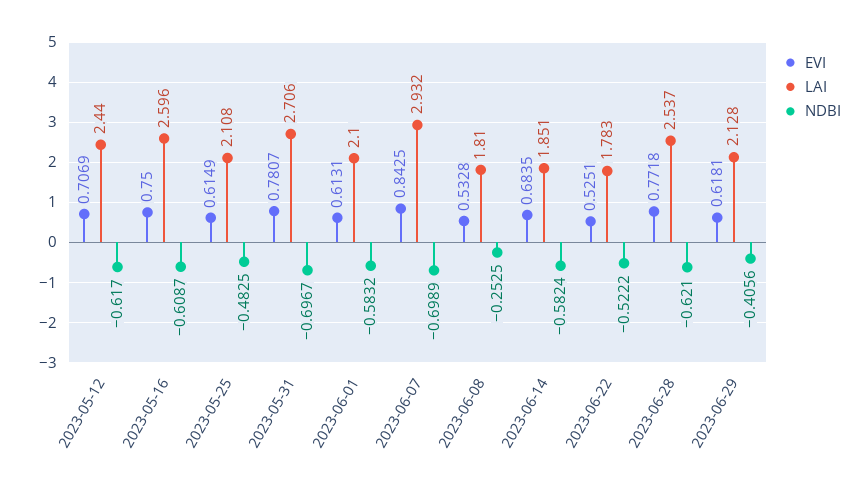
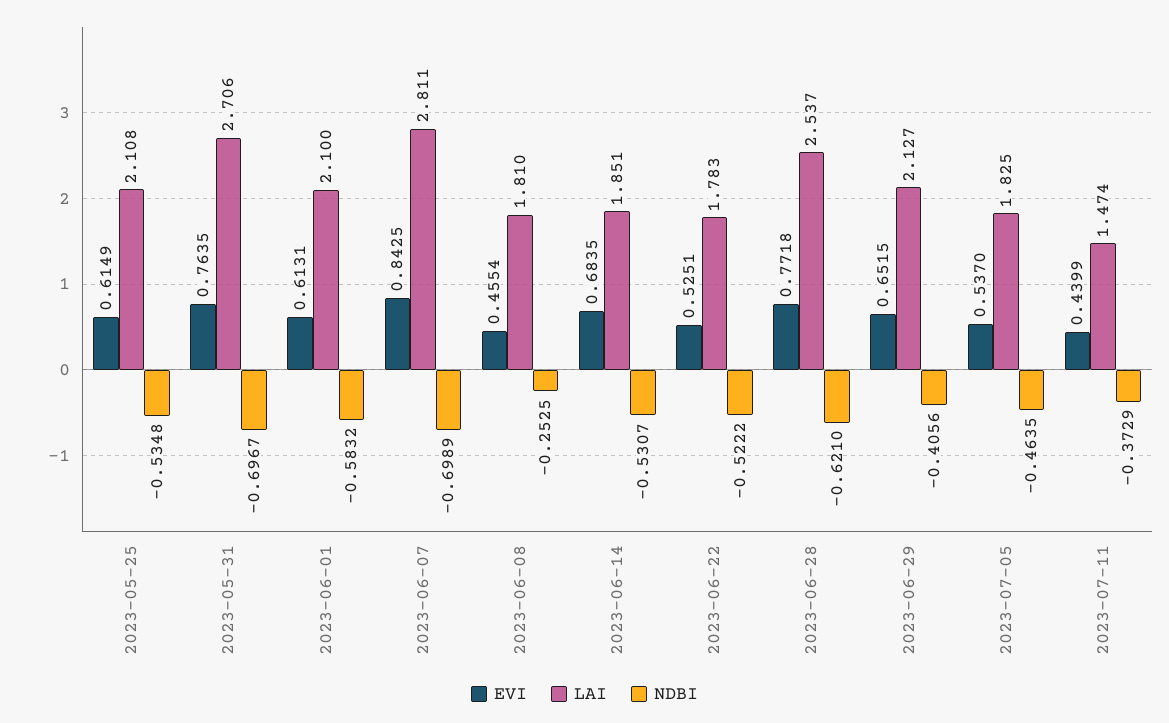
EVI, 2023-05-12: 0.7069 -> none
LAI, 2023-05-12: 2.44 -> none
NDBI, 2023-05-12: -0.617 -> none
EVI, 2023-05-16: 0.75 -> none
LAI, 2023-05-16: 2.596 -> none
NDBI, 2023-05-16: -0.6087 -> none
NDBI, 2023-05-25: -0.4825 -> -0.5348
EVI, 2023-05-31: 0.7807 -> 0.7635
LAI, 2023-06-07: 2.932 -> 2.811
EVI, 2023-06-08: 0.5328 -> 0.4554
NDBI, 2023-06-14: -0.5824 -> -0.5307
EVI, 2023-06-29: 0.6181 -> 0.6515
LAI, 2023-06-29: 2.128 -> 2.127
EVI, 2023-07-05: none -> 0.537
LAI, 2023-07-05: none -> 1.825
NDBI, 2023-07-05: none -> -0.4635
EVI, 2023-07-11: none -> 0.4399
LAI, 2023-07-11: none -> 1.474
NDBI, 2023-07-11: none -> -0.3729

